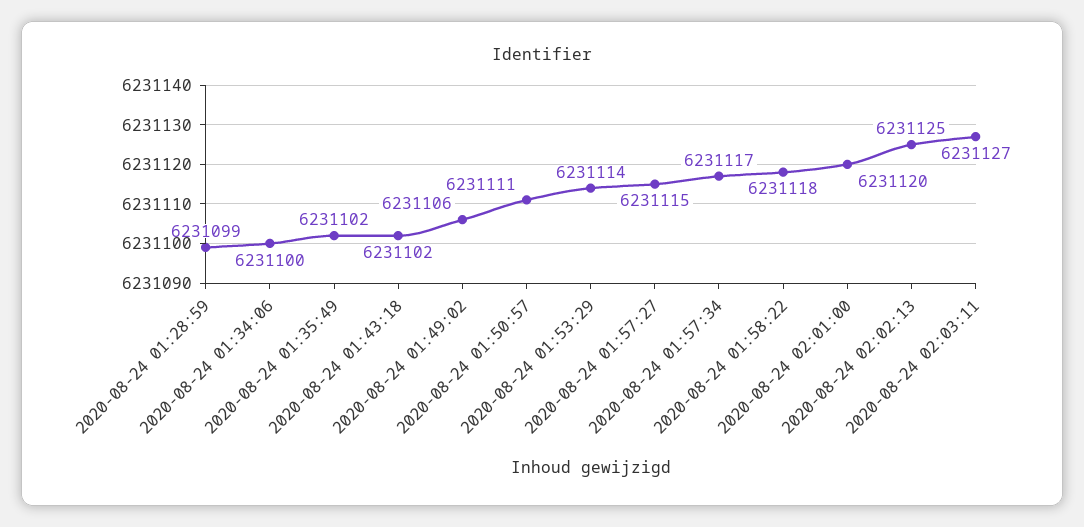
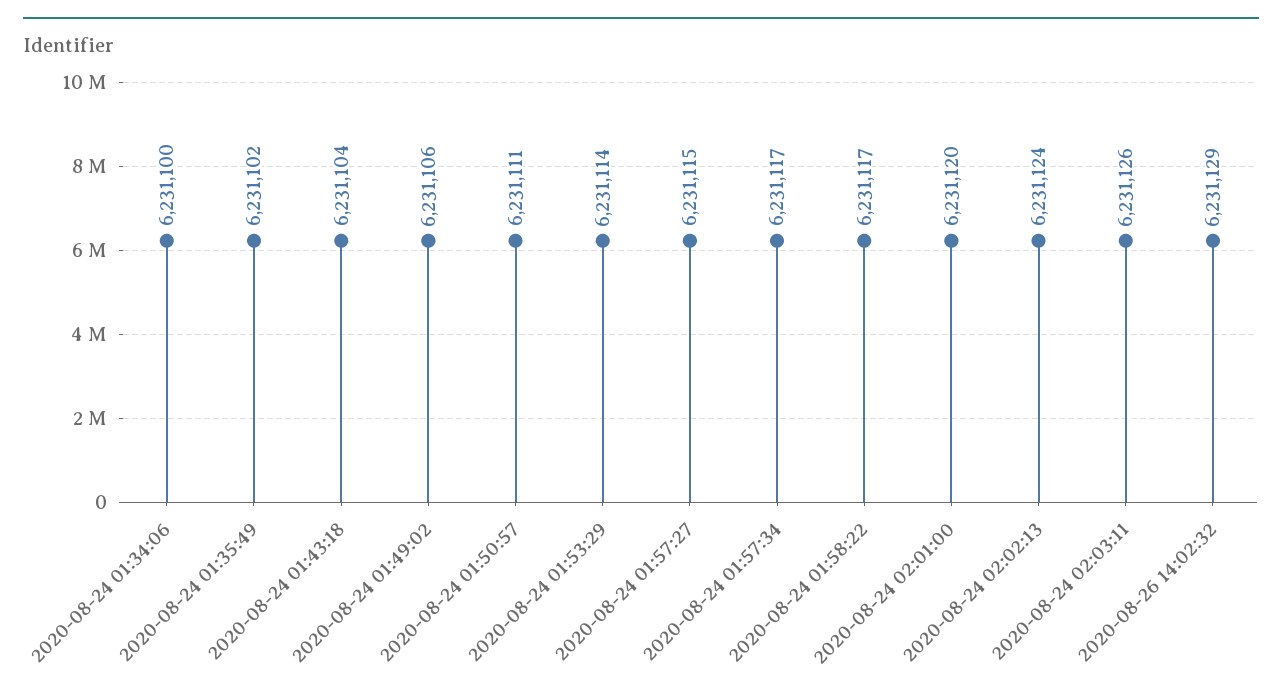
2020-08-24 01:28:59: 6231099 -> none
2020-08-24 01:43:18: 6231102 -> 6231104
2020-08-24 01:58:22: 6231118 -> 6231117
2020-08-24 02:02:13: 6231125 -> 6231124
2020-08-24 02:03:11: 6231127 -> 6231126
2020-08-26 14:02:32: none -> 6231129

